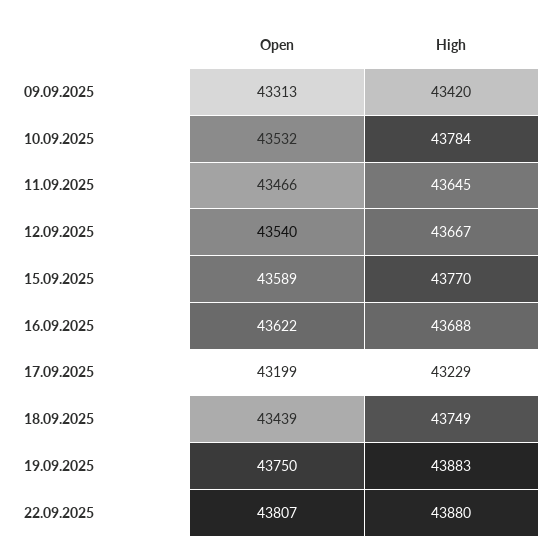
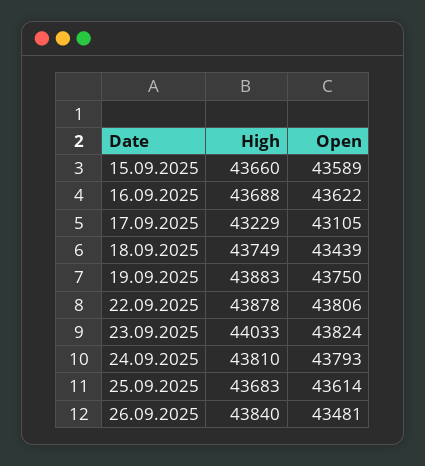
Open, 09.09.2025: 43313 -> none
High, 09.09.2025: 43420 -> none
Open, 10.09.2025: 43532 -> none
High, 10.09.2025: 43784 -> none
Open, 11.09.2025: 43466 -> none
High, 11.09.2025: 43645 -> none
Open, 12.09.2025: 43540 -> none
High, 12.09.2025: 43667 -> none
High, 15.09.2025: 43770 -> 43660
Open, 17.09.2025: 43199 -> 43105
Open, 22.09.2025: 43807 -> 43806
High, 22.09.2025: 43880 -> 43878
High, 23.09.2025: none -> 44033
Open, 23.09.2025: none -> 43824
High, 24.09.2025: none -> 43810
Open, 24.09.2025: none -> 43793
High, 25.09.2025: none -> 43683
Open, 25.09.2025: none -> 43614
High, 26.09.2025: none -> 43840
Open, 26.09.2025: none -> 43481

